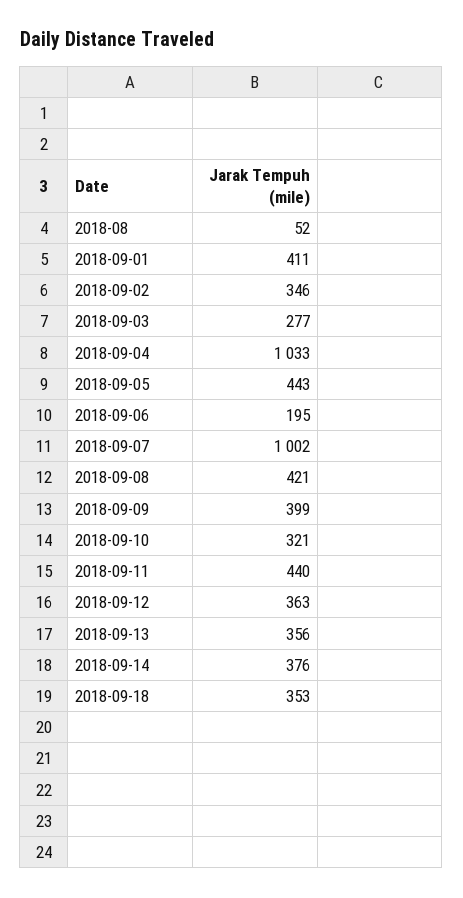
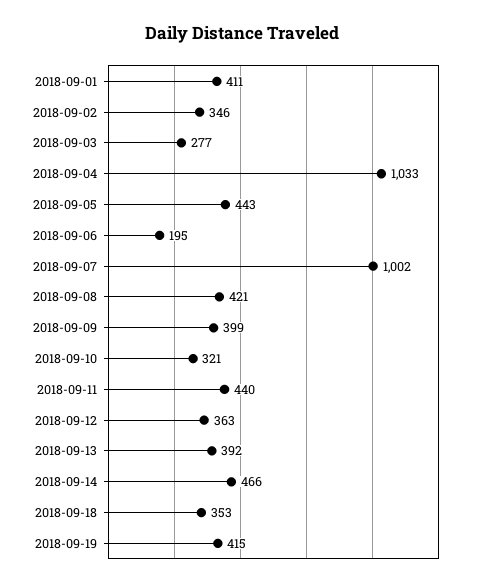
2018-08: 52 -> none
2018-09-13: 356 -> 392
2018-09-14: 376 -> 466
2018-09-19: none -> 415

